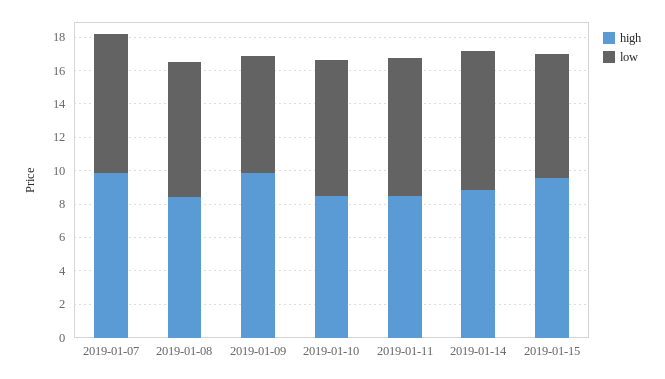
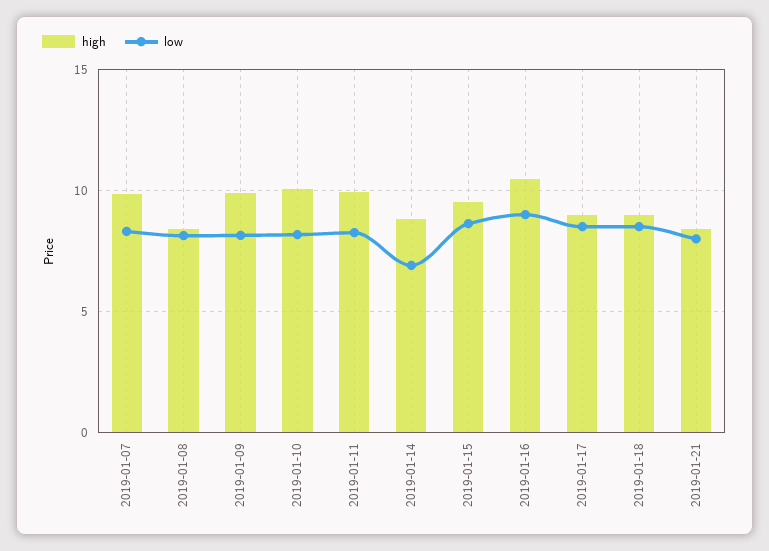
low, 2019-01-09: 7 -> 8
high, 2019-01-10: 8.5 -> 10
high, 2019-01-11: 8.5 -> 10
low, 2019-01-14: 8.5 -> 7
low, 2019-01-15: 7.5 -> 8.5
high, 2019-01-16: none -> 10.5
low, 2019-01-16: none -> 9
high, 2019-01-17: none -> 9
low, 2019-01-17: none -> 8.5
high, 2019-01-18: none -> 9
low, 2019-01-18: none -> 8.5
high, 2019-01-21: none -> 8.5
low, 2019-01-21: none -> 8

